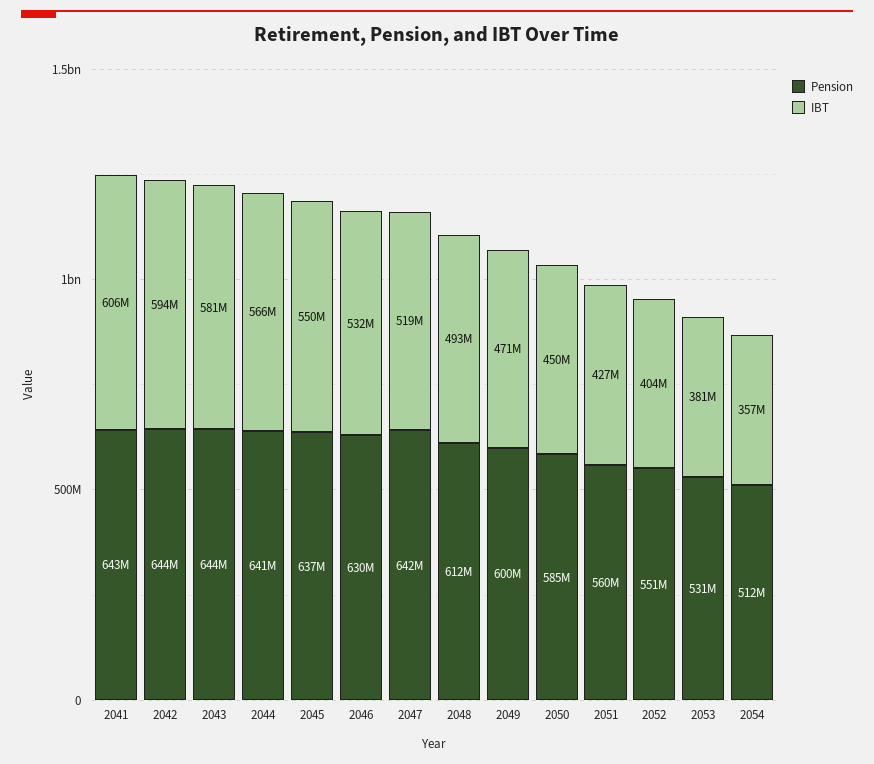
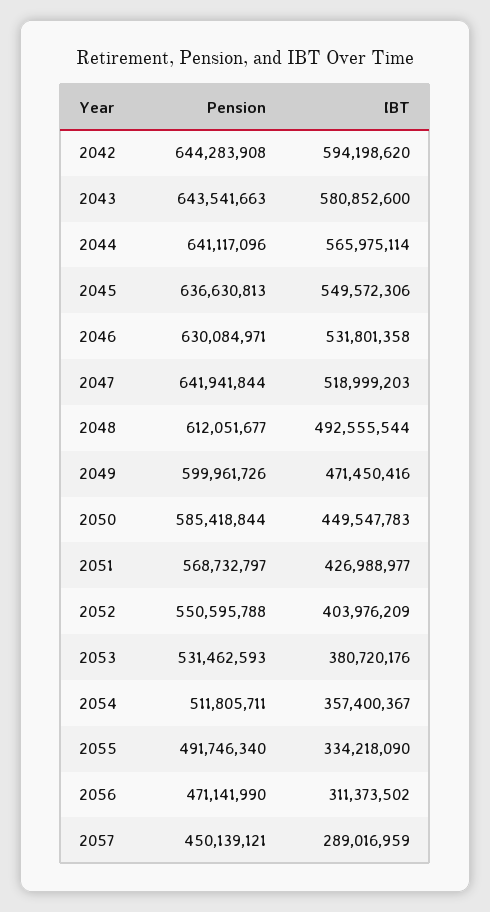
Pension, 2041: 643000000 -> none
IBT, 2041: 606000000 -> none
Pension, 2051: 560000000 -> 568732797
Pension, 2055: none -> 491746340
IBT, 2055: none -> 334218090
Pension, 2056: none -> 471141990
IBT, 2056: none -> 311373502
Pension, 2057: none -> 450139121
IBT, 2057: none -> 289016959

